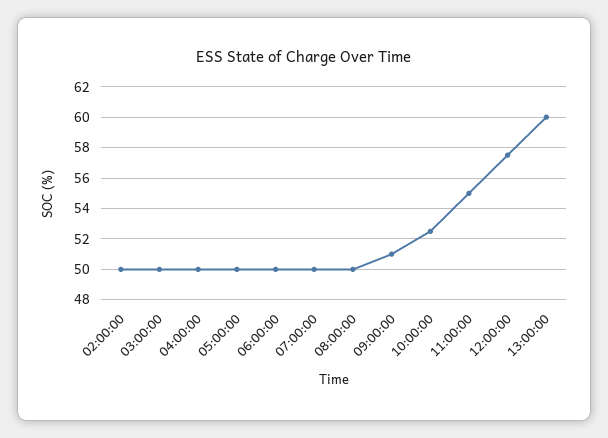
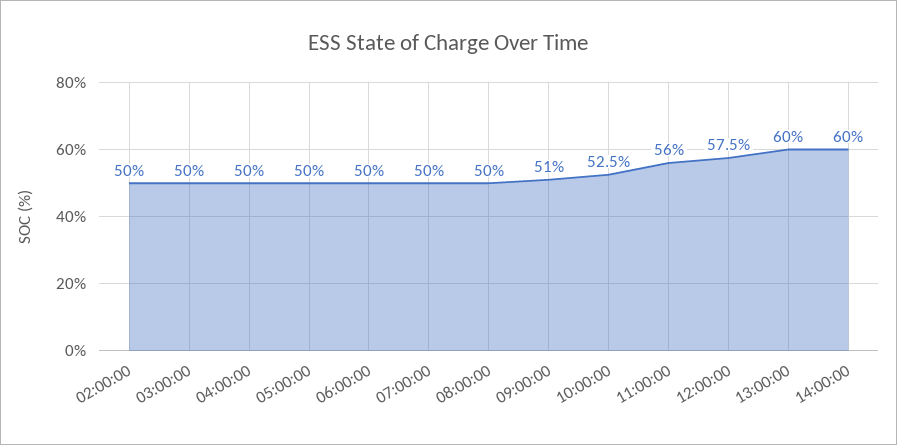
11:00:00: 55 -> 56
14:00:00: none -> 60

